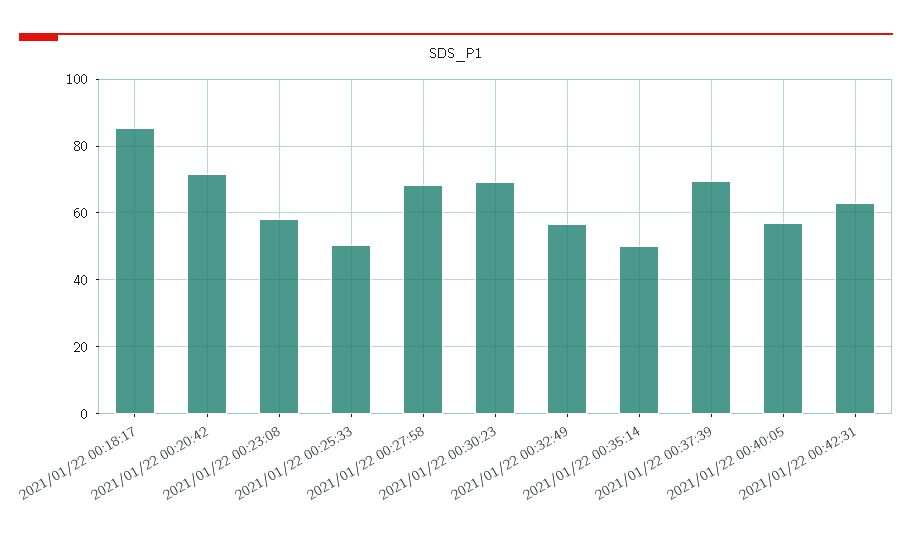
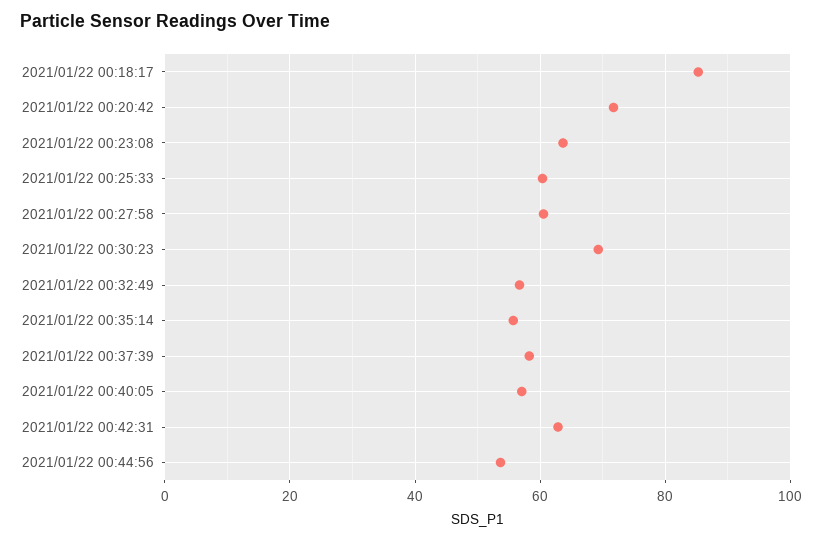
2021/01/22 00:23:08: 58 -> 64
2021/01/22 00:25:33: 50 -> 60
2021/01/22 00:27:58: 68 -> 60
2021/01/22 00:35:14: 50 -> 56
2021/01/22 00:37:39: 70 -> 58
2021/01/22 00:44:56: none -> 54

